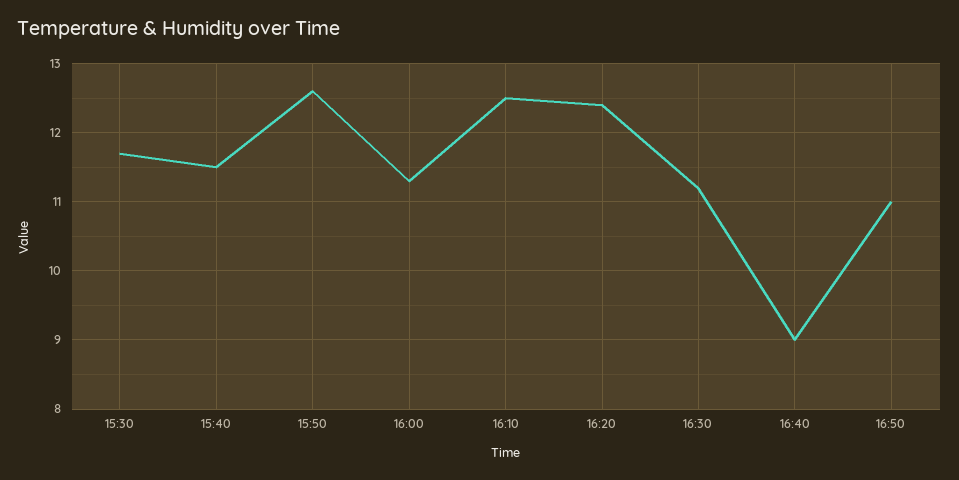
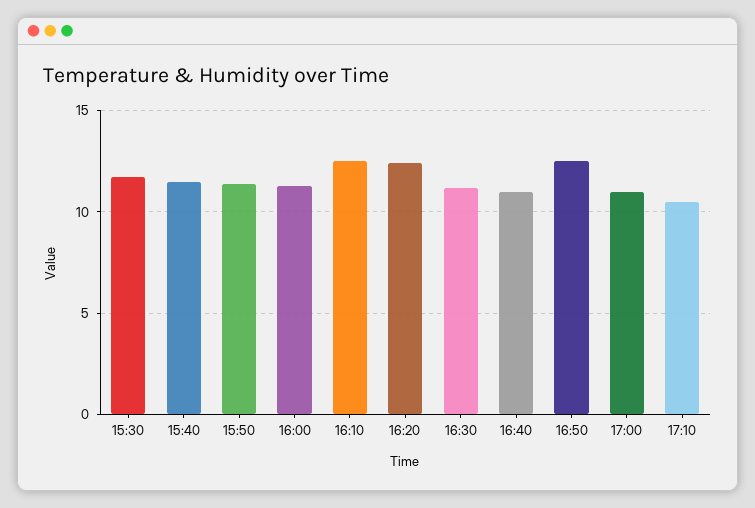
15:50: 12.6 -> 11.5
16:40: 9 -> 11
16:50: 11 -> 12.5
17:00: none -> 11
17:10: none -> 10.5

